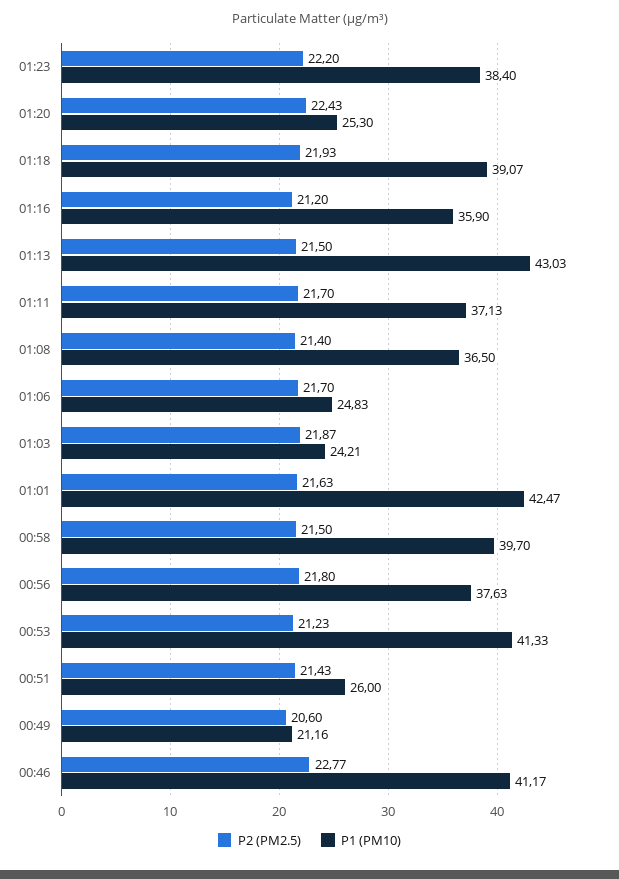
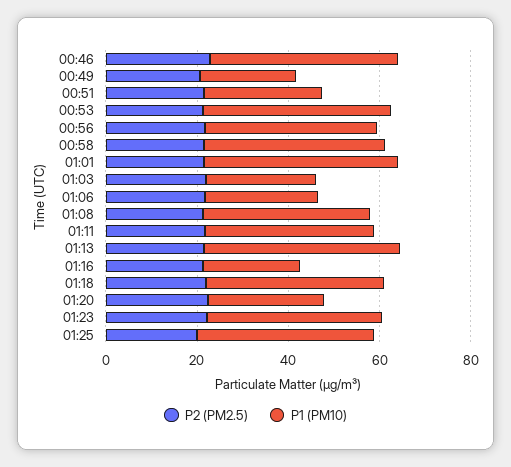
P1 (PM10), 01:16: 35.9 -> 20
P2 (PM2.5), 01:25: none -> 20
P1 (PM10), 01:25: none -> 40

